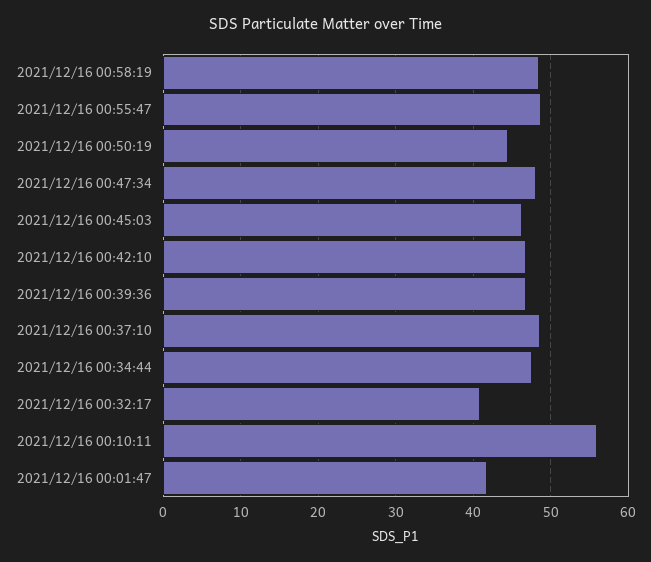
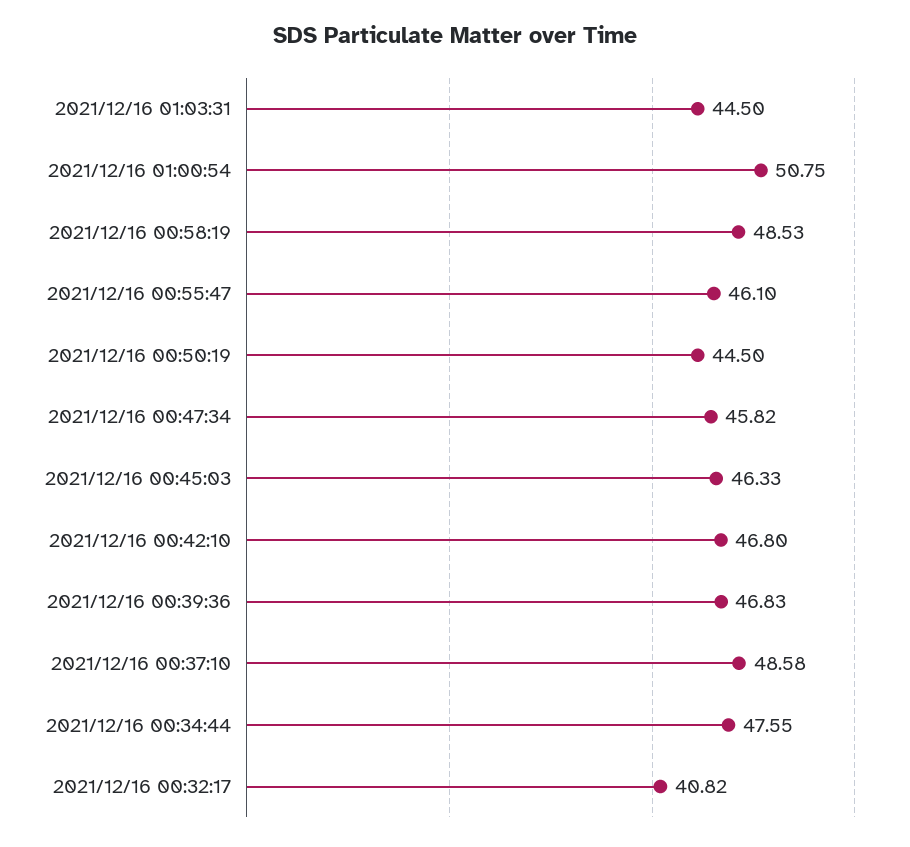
2021/12/16 00:55:47: 49 -> 46.1
2021/12/16 00:47:34: 48 -> 45.82
2021/12/16 00:10:11: 56 -> none
2021/12/16 00:01:47: 42 -> none
2021/12/16 01:03:31: none -> 44.5
2021/12/16 01:00:54: none -> 50.75

